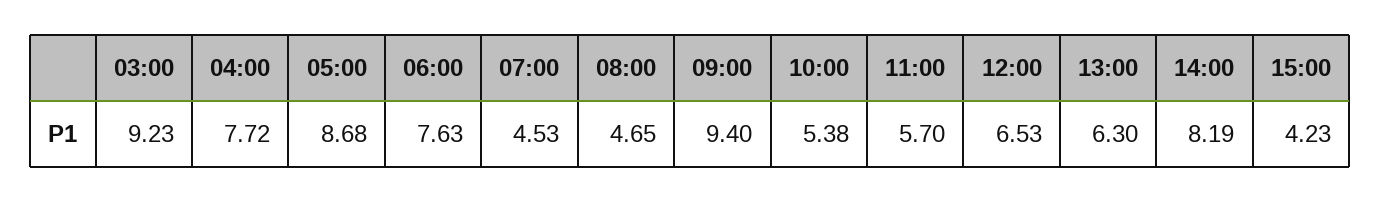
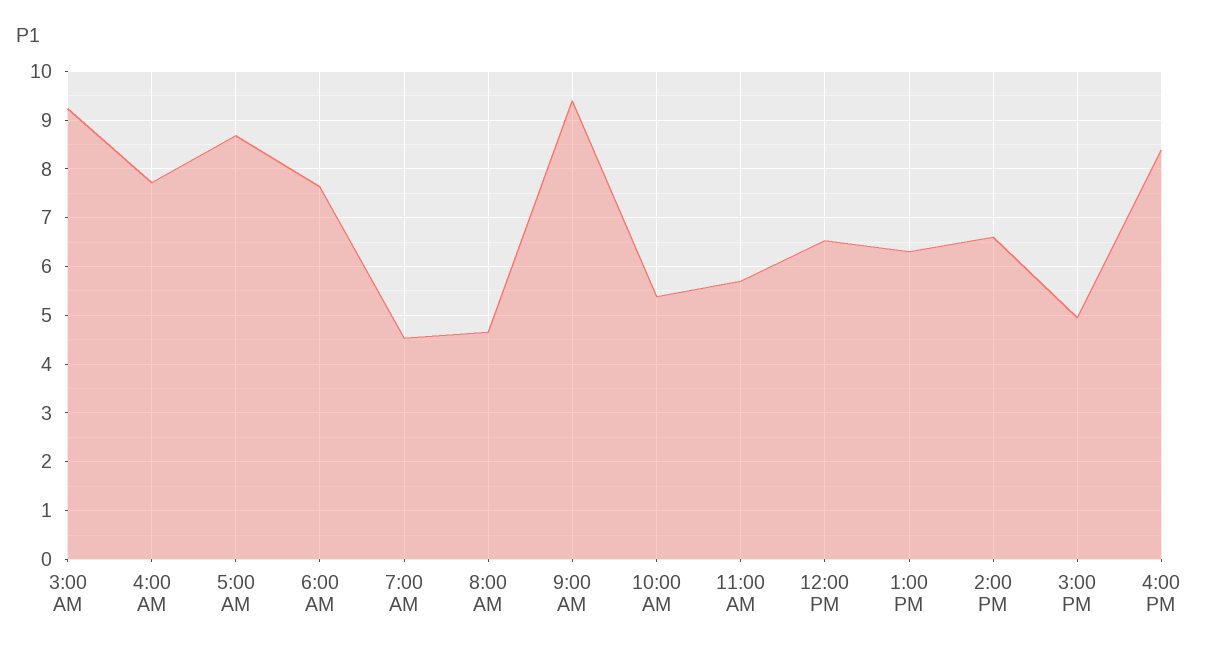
14:00: 8.19 -> 6.6
15:00: 4.23 -> 5
4:00 PM: none -> 8.4

